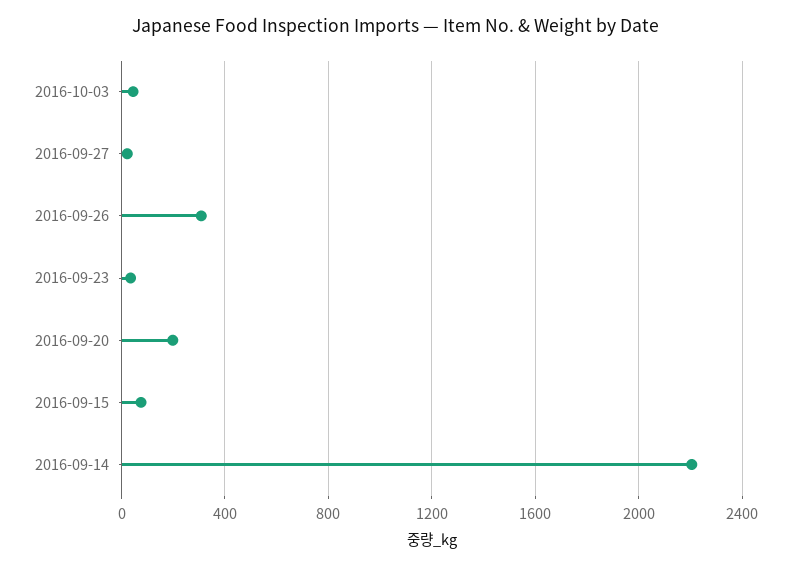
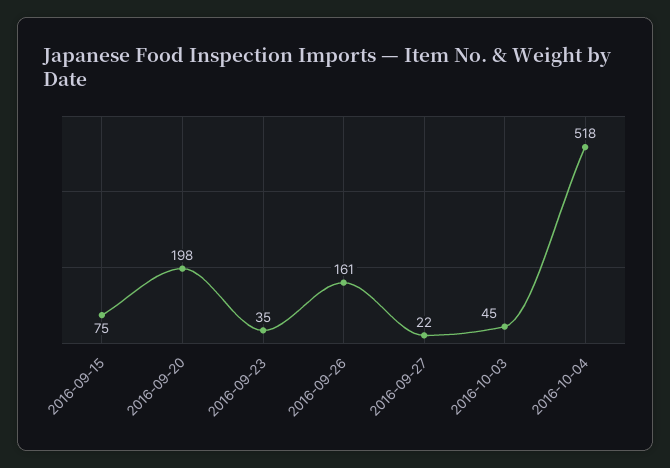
2016-09-26: 300 -> 161
2016-09-14: 2200 -> none
2016-10-04: none -> 518

